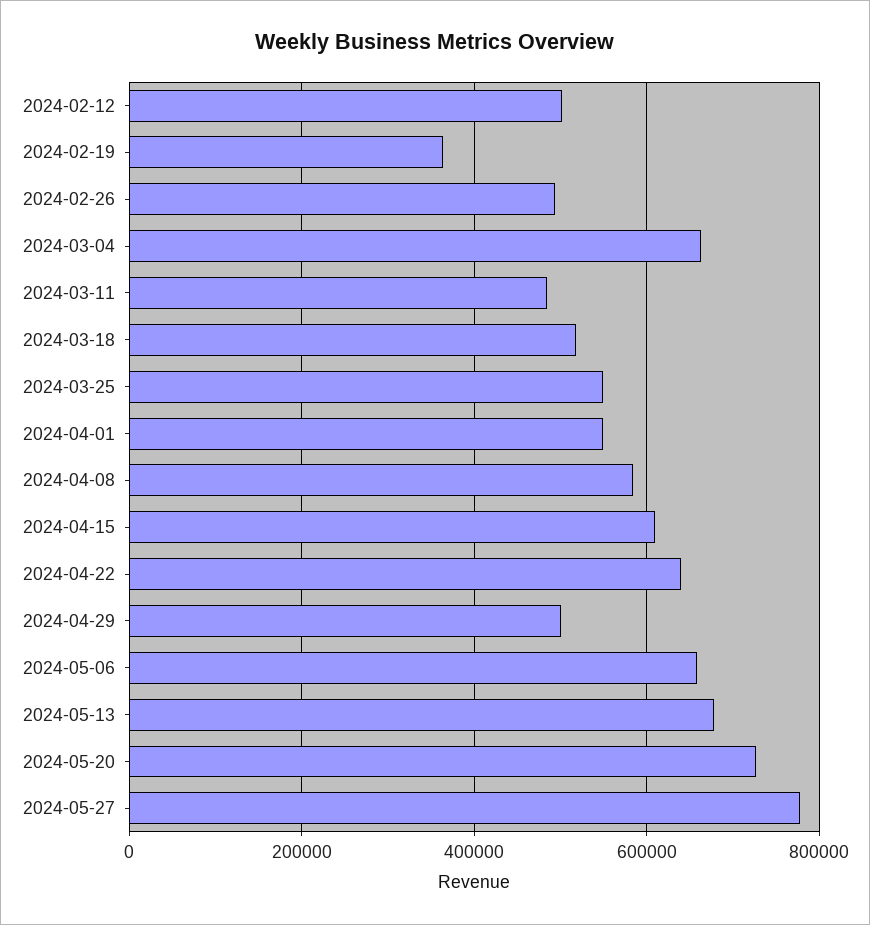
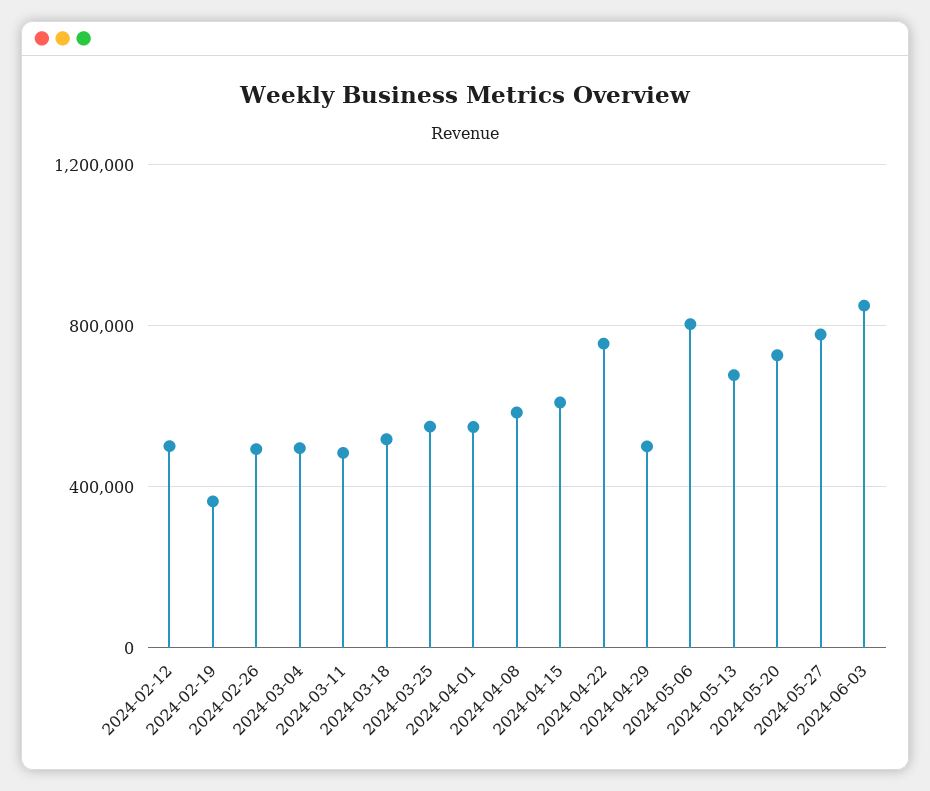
2024-03-04: 660000 -> 500000
2024-04-22: 640000 -> 750000
2024-05-06: 660000 -> 800000
2024-06-03: none -> 850000

